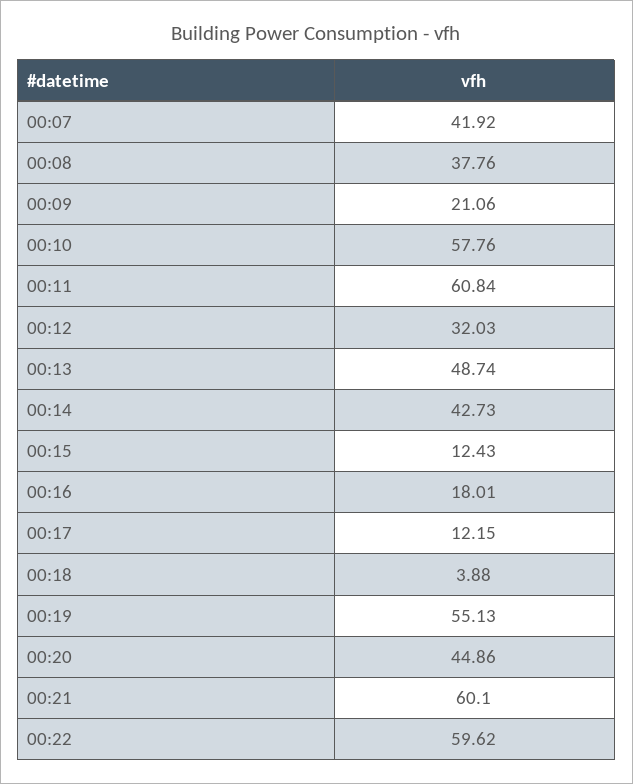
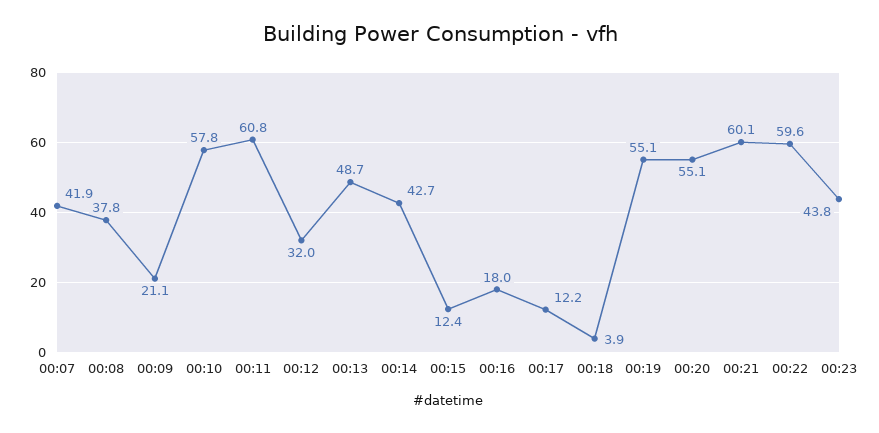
00:20: 44.86 -> 55.1
00:23: none -> 43.8

